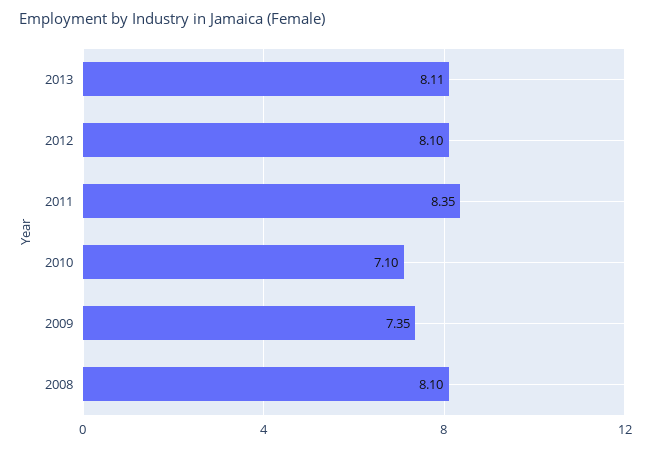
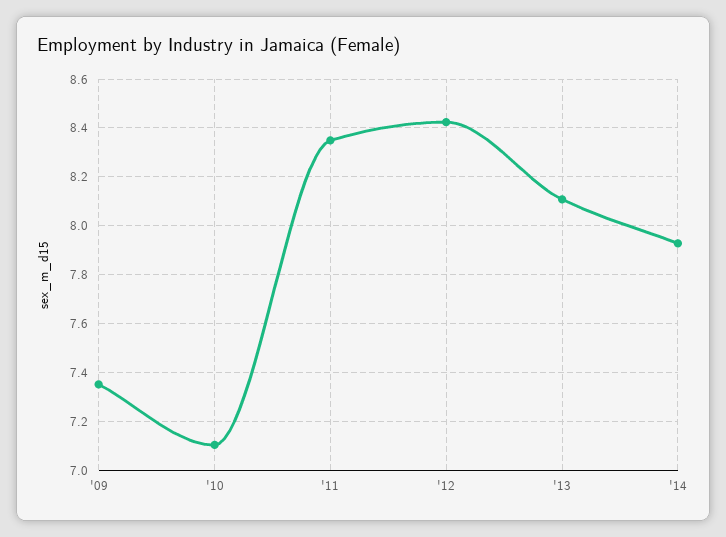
2012: 8.1 -> 8.425
2008: 8.1 -> none
'14: none -> 7.925

